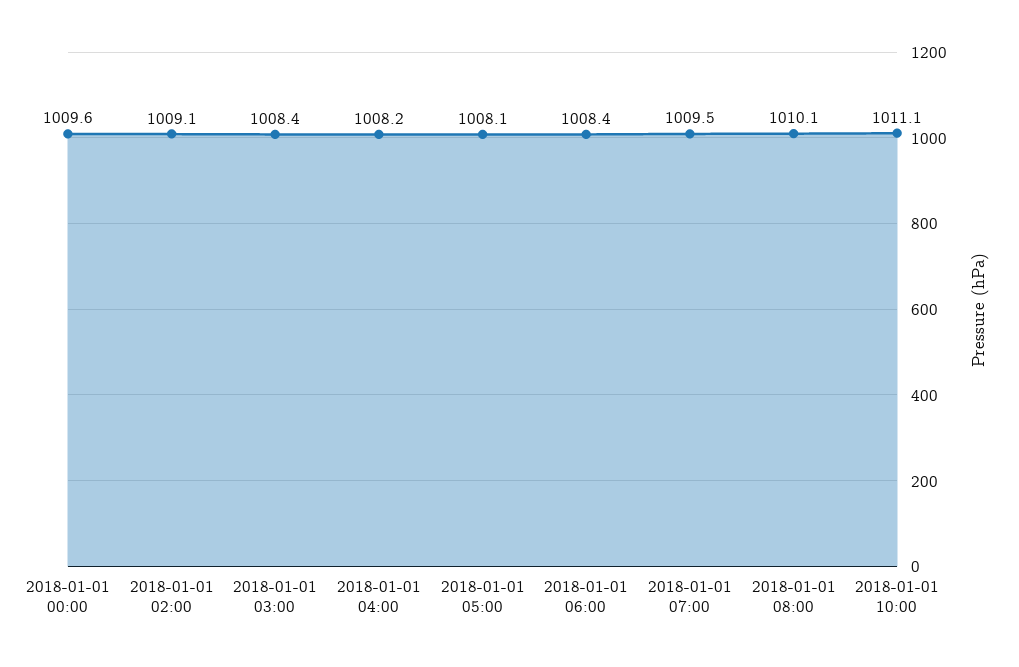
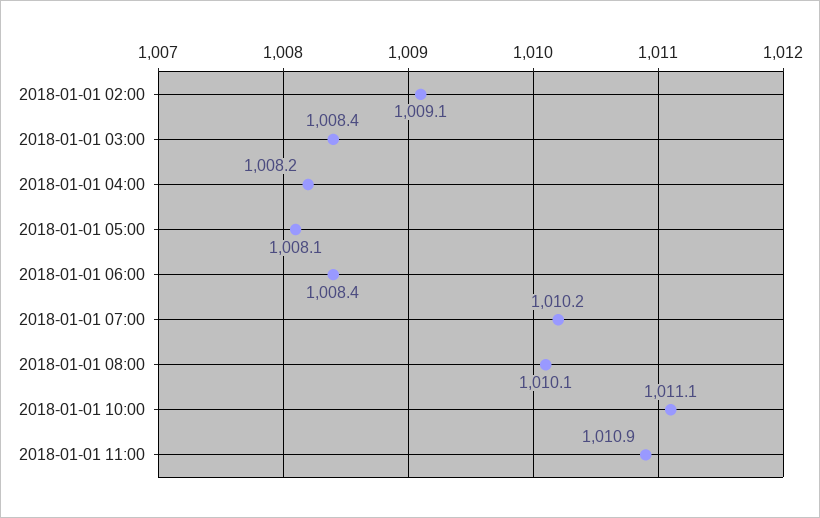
2018-01-01 00:00: 1009.6 -> none
2018-01-01 07:00: 1009.5 -> 1010.2
2018-01-01 11:00: none -> 1010.9

